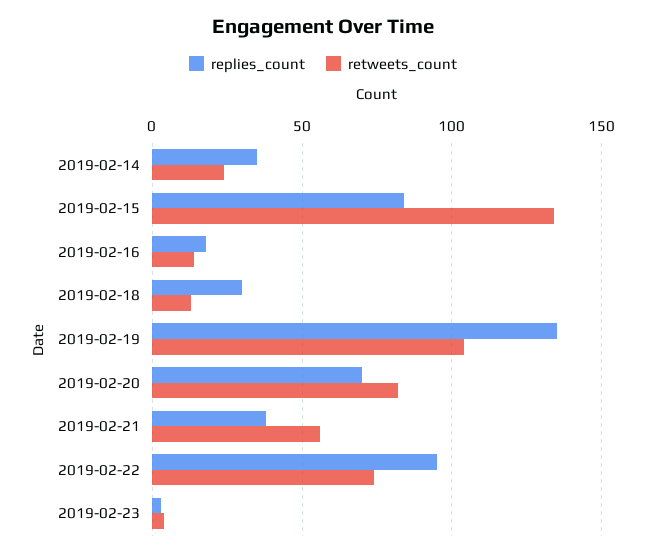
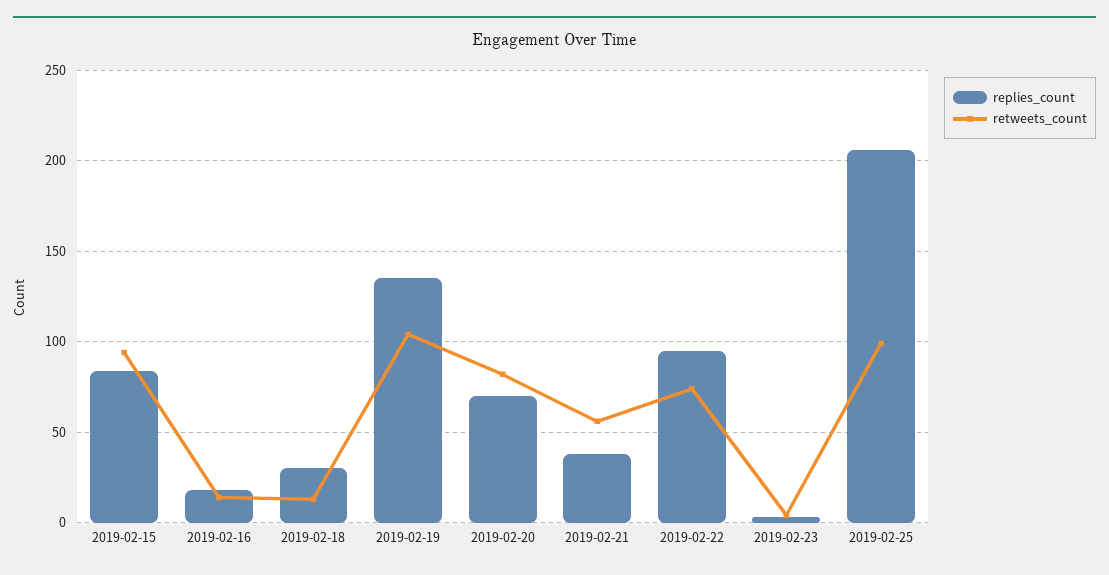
replies_count, 2019-02-14: 35 -> none
retweets_count, 2019-02-14: 25 -> none
retweets_count, 2019-02-15: 135 -> 95
replies_count, 2019-02-25: none -> 205
retweets_count, 2019-02-25: none -> 100

